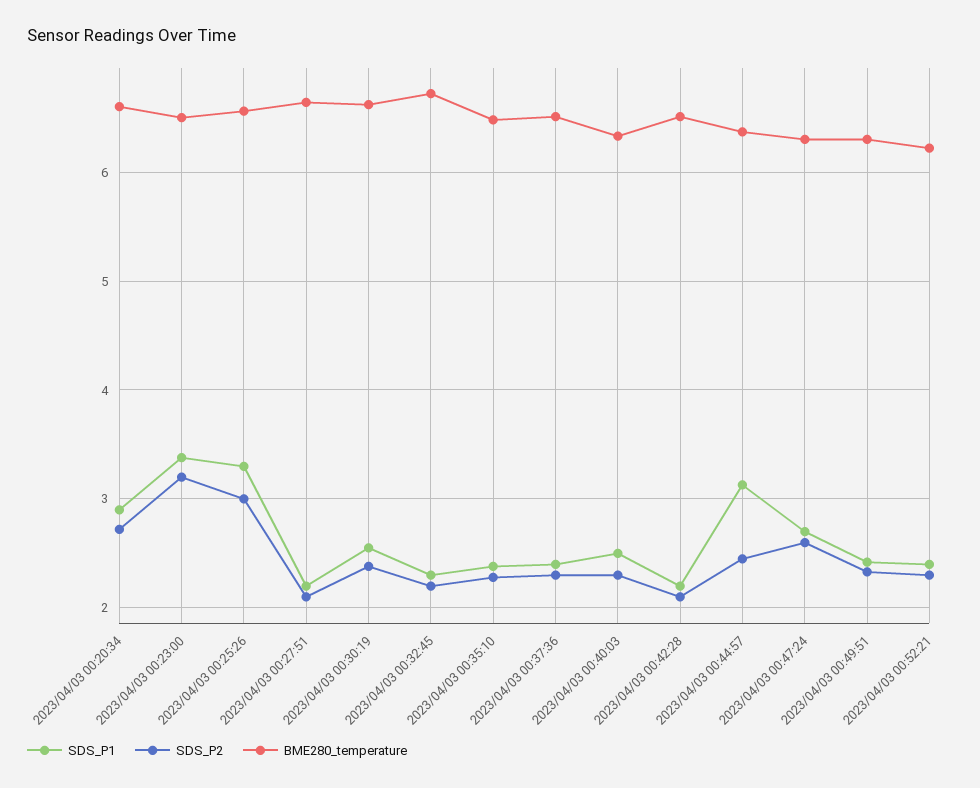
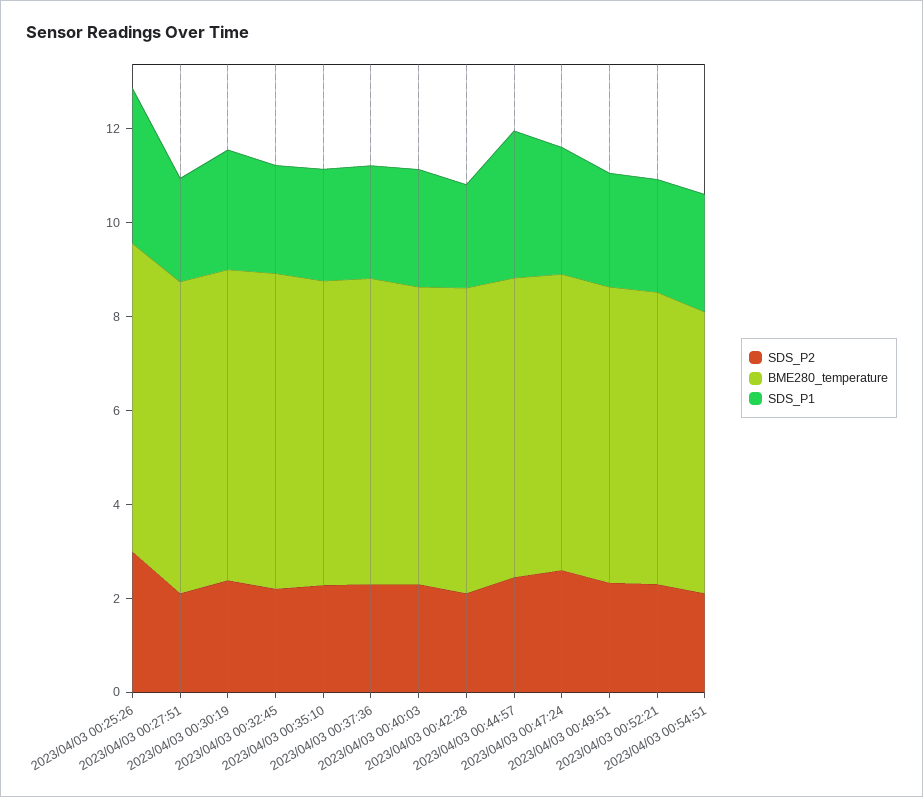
SDS_P1, 2023/04/03 00:20:34: 2.9 -> none
SDS_P2, 2023/04/03 00:20:34: 2.7 -> none
BME280_temperature, 2023/04/03 00:20:34: 6.6 -> none
SDS_P1, 2023/04/03 00:23:00: 3.4 -> none
SDS_P2, 2023/04/03 00:23:00: 3.2 -> none
BME280_temperature, 2023/04/03 00:23:00: 6.5 -> none
SDS_P2, 2023/04/03 00:54:51: none -> 2
BME280_temperature, 2023/04/03 00:54:51: none -> 6
SDS_P1, 2023/04/03 00:54:51: none -> 2.5

